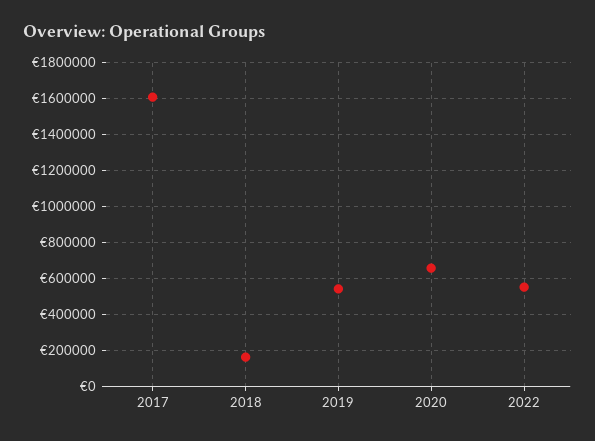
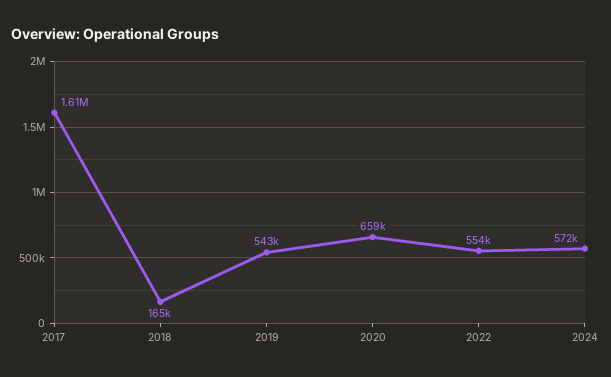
2024: none -> 572000

